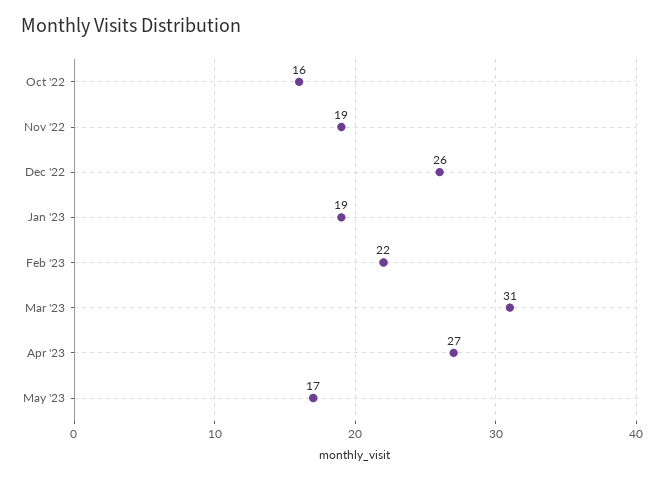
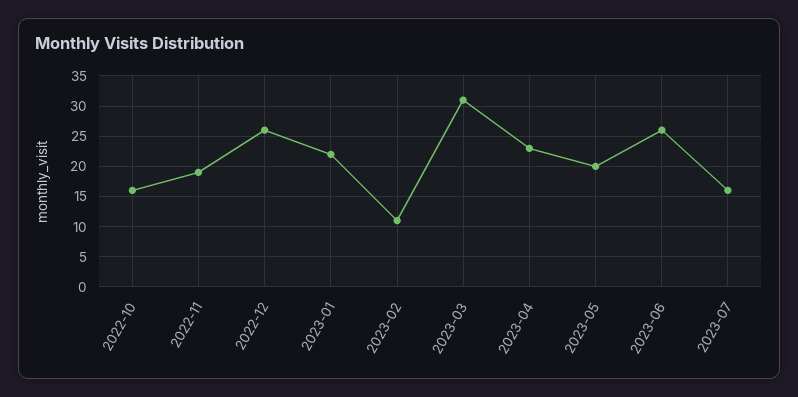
Jan '23: 19 -> 22
Feb '23: 22 -> 11
Apr '23: 27 -> 23
May '23: 17 -> 20
2023-06: none -> 26
2023-07: none -> 16

